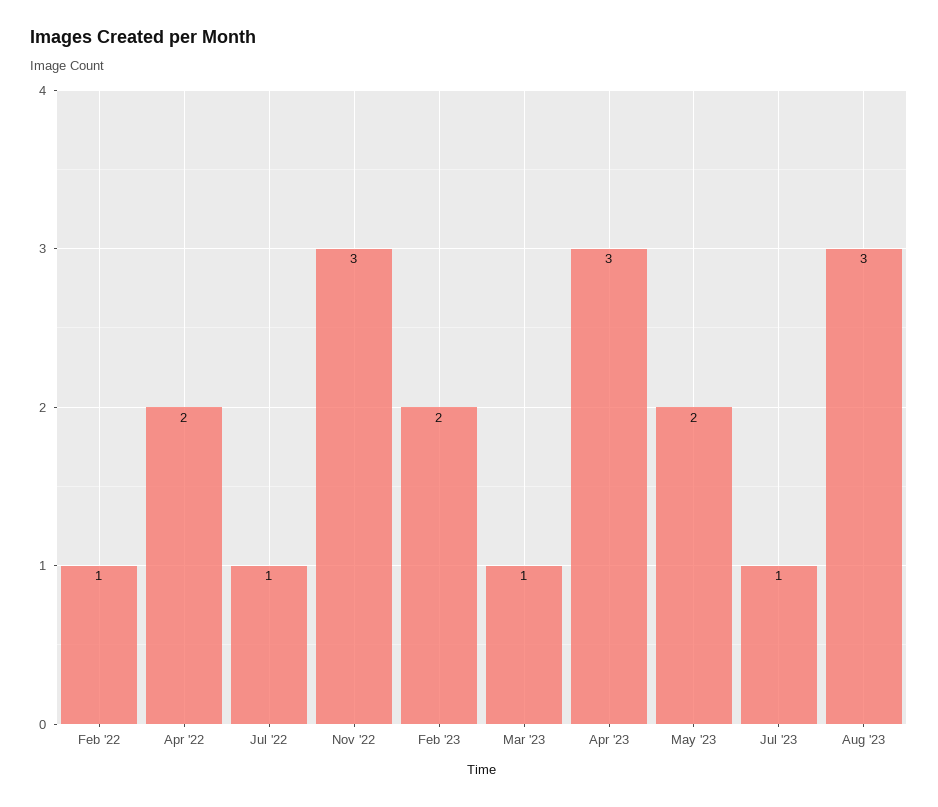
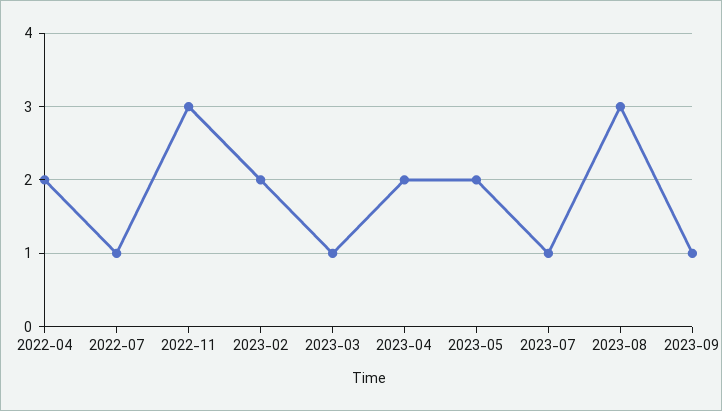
Feb '22: 1 -> none
Apr '23: 3 -> 2
2023-09: none -> 1

